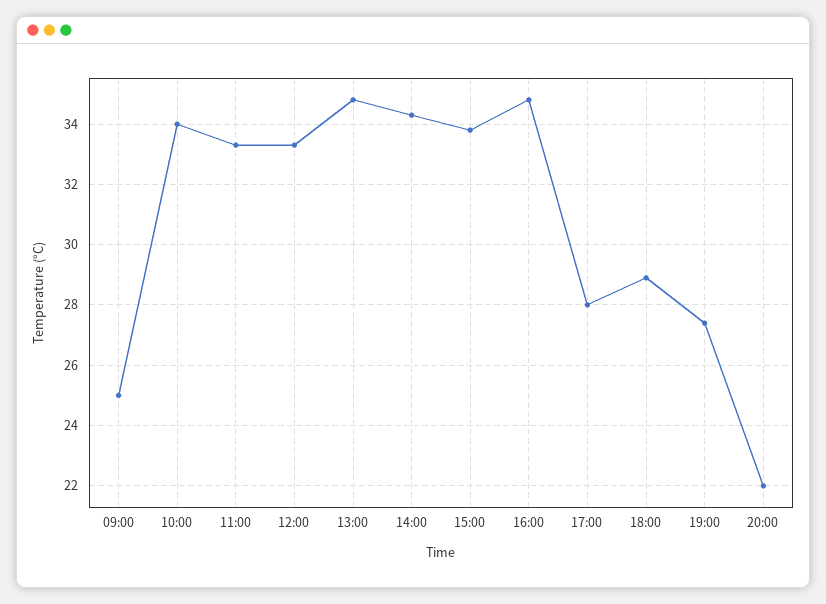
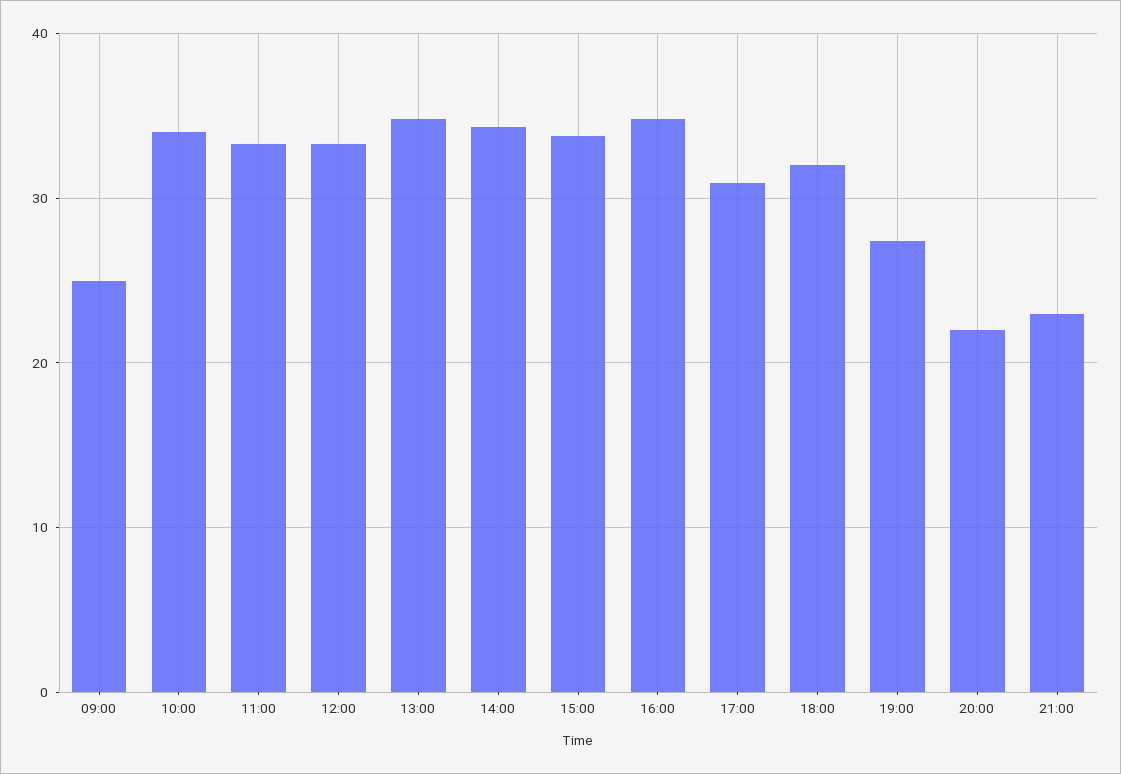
17:00: 28 -> 31
18:00: 29 -> 32
21:00: none -> 23

